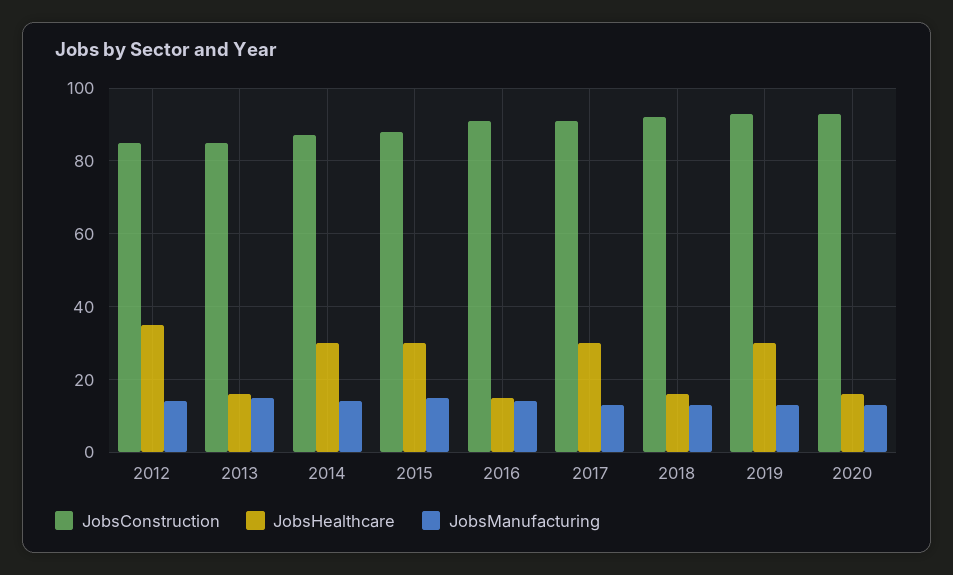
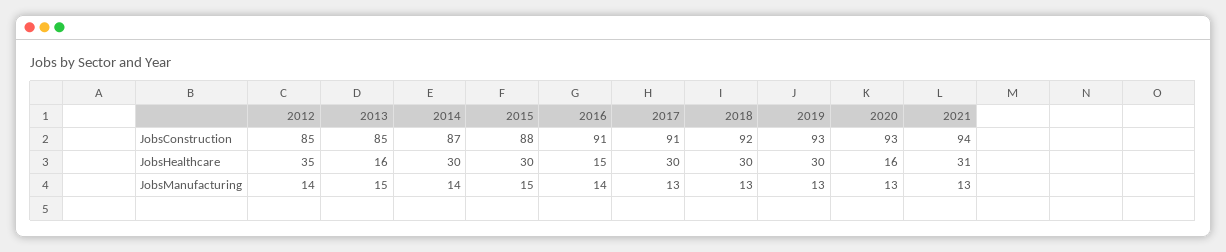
JobsHealthcare, 2018: 15 -> 30
JobsConstruction, 2021: none -> 94
JobsHealthcare, 2021: none -> 31
JobsManufacturing, 2021: none -> 13

